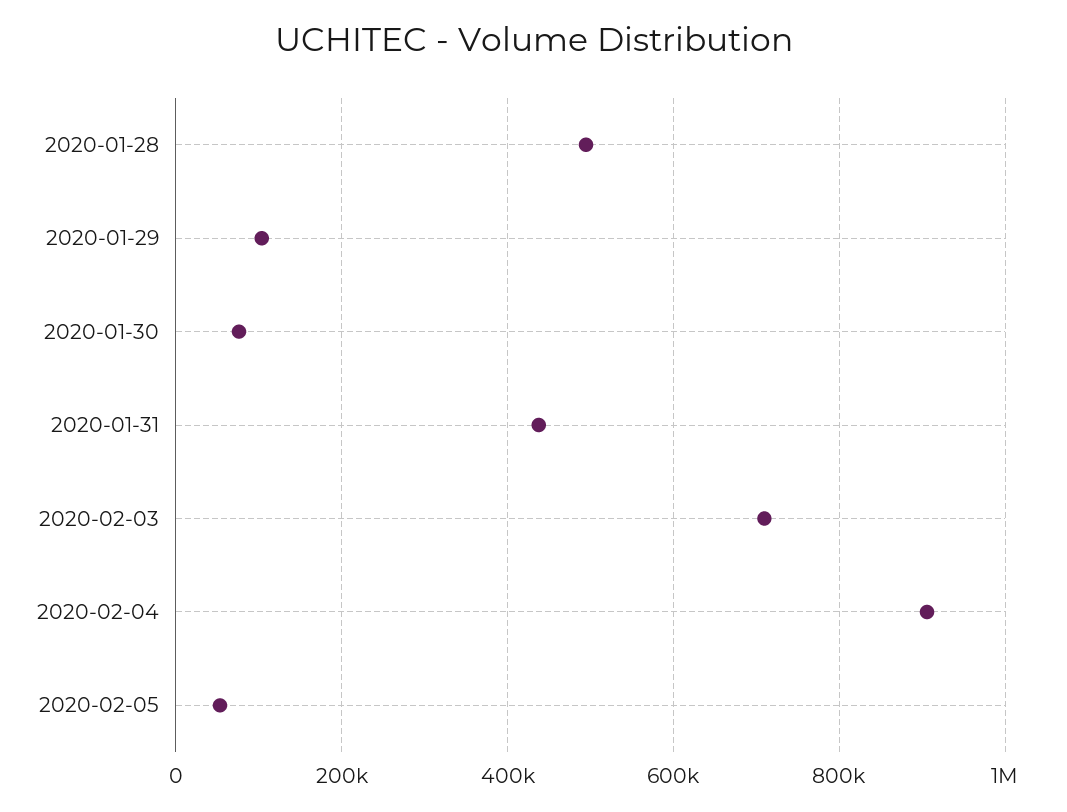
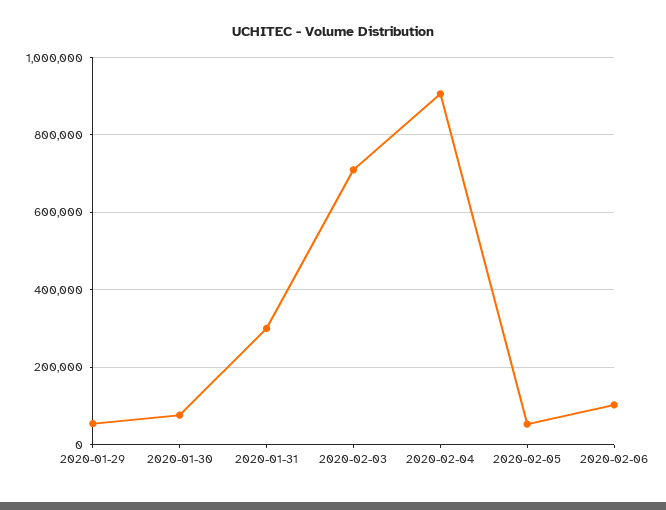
2020-01-28: 500000 -> none
2020-01-29: 100000 -> 60000
2020-01-31: 440000 -> 300000
2020-02-06: none -> 100000

